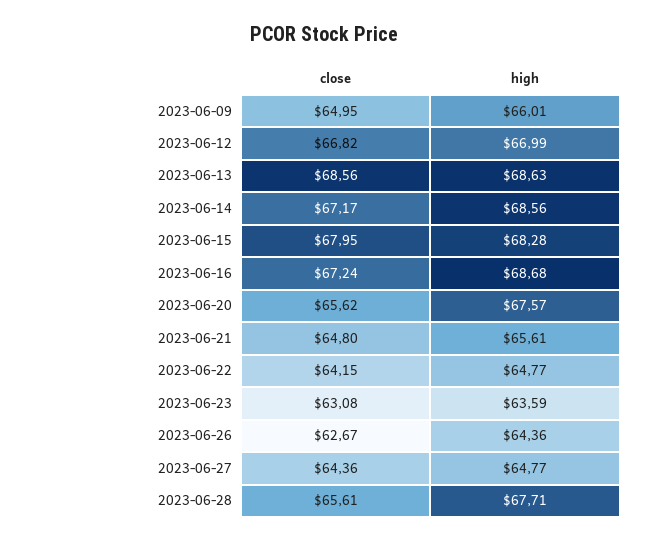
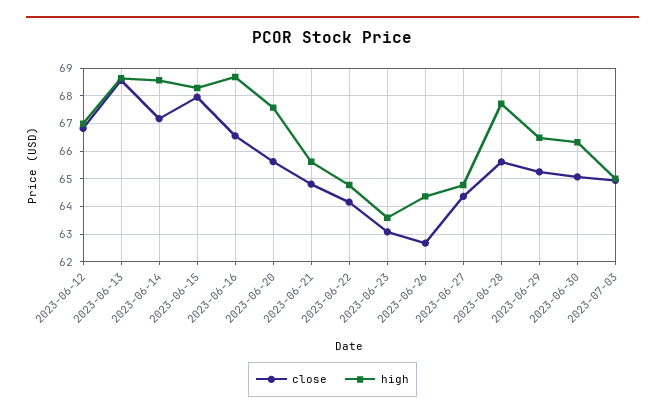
close, 2023-06-09: 64.95 -> none
high, 2023-06-09: 66.01 -> none
close, 2023-06-16: 67.24 -> 66.5
close, 2023-06-29: none -> 65.25
high, 2023-06-29: none -> 66.5
close, 2023-06-30: none -> 65
high, 2023-06-30: none -> 66.25
close, 2023-07-03: none -> 65
high, 2023-07-03: none -> 65

